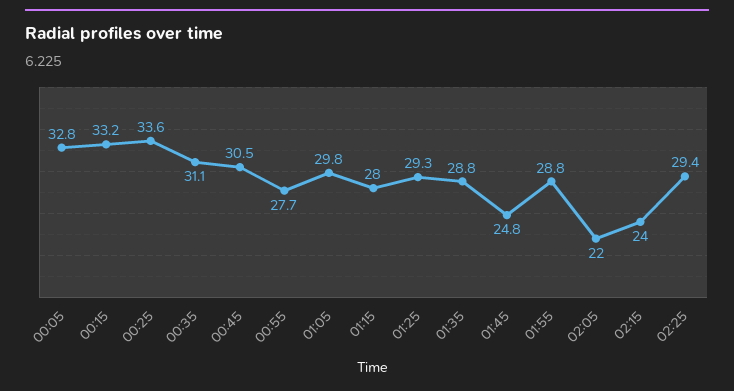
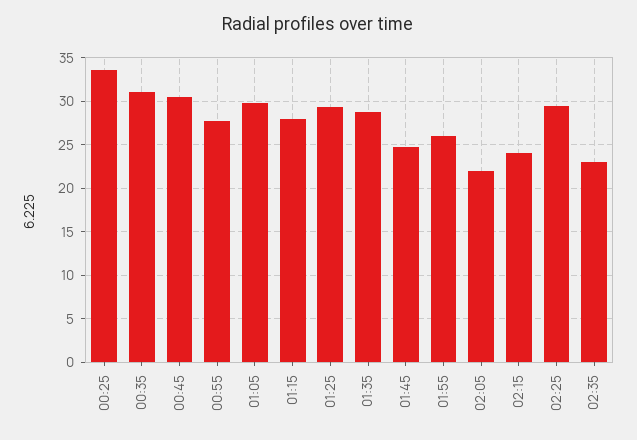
00:05: 32.8 -> none
00:15: 33.2 -> none
01:55: 28.8 -> 26
02:35: none -> 23

